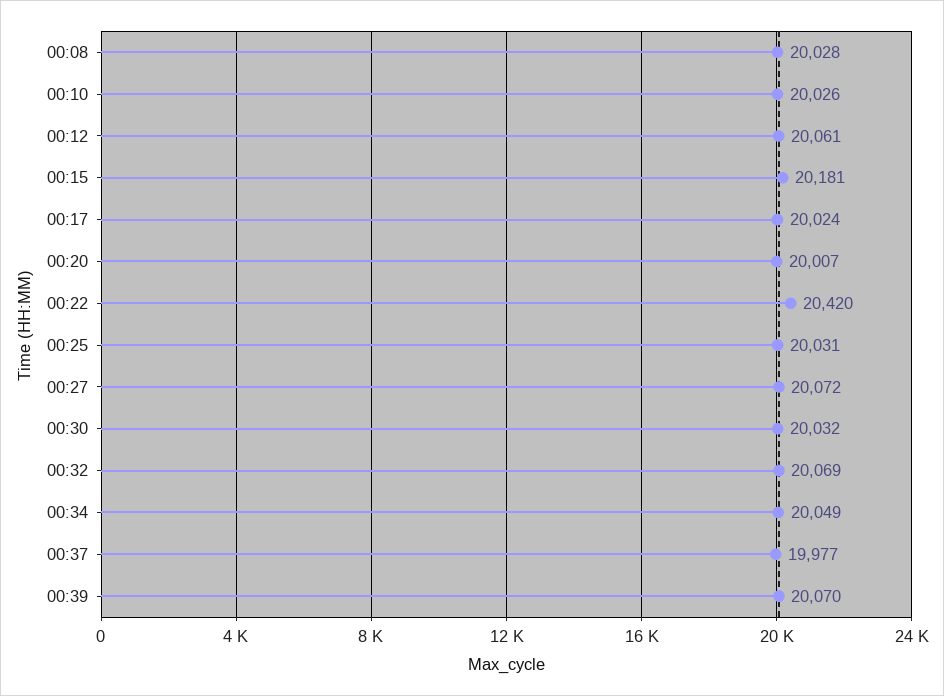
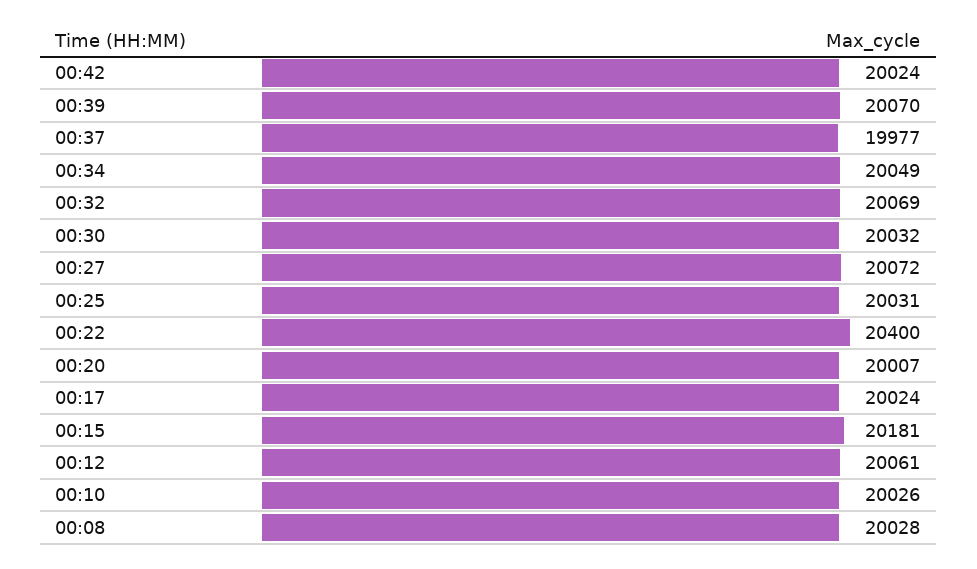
00:22: 20420 -> 20400
00:42: none -> 20024

